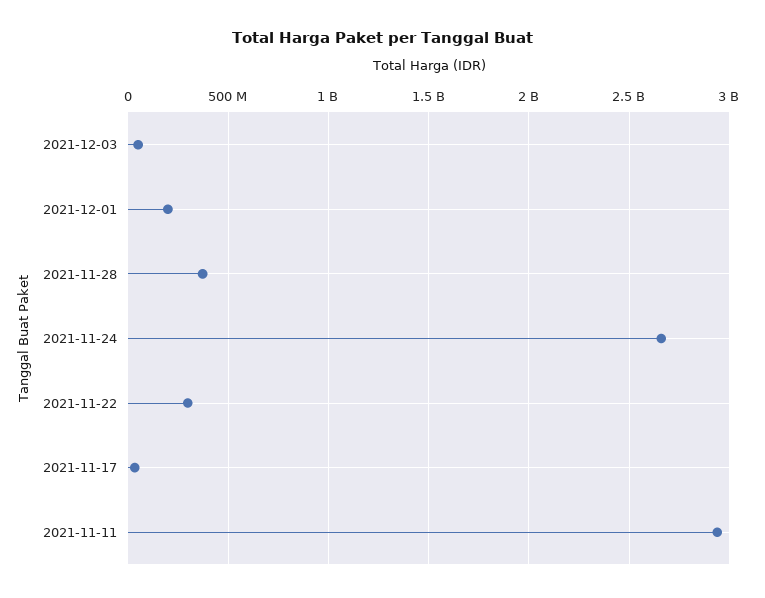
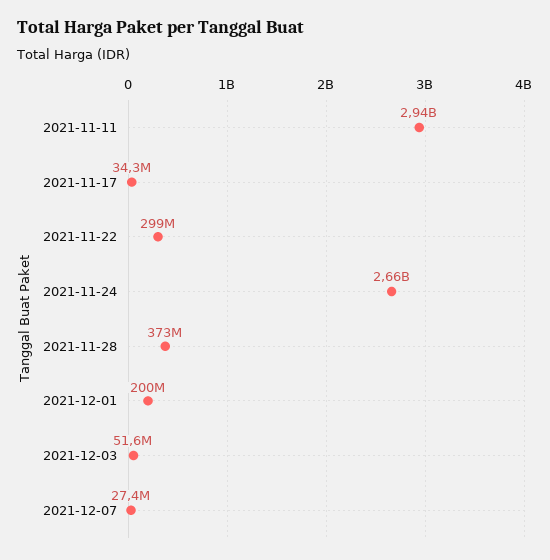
2021-12-07: none -> 27400000

